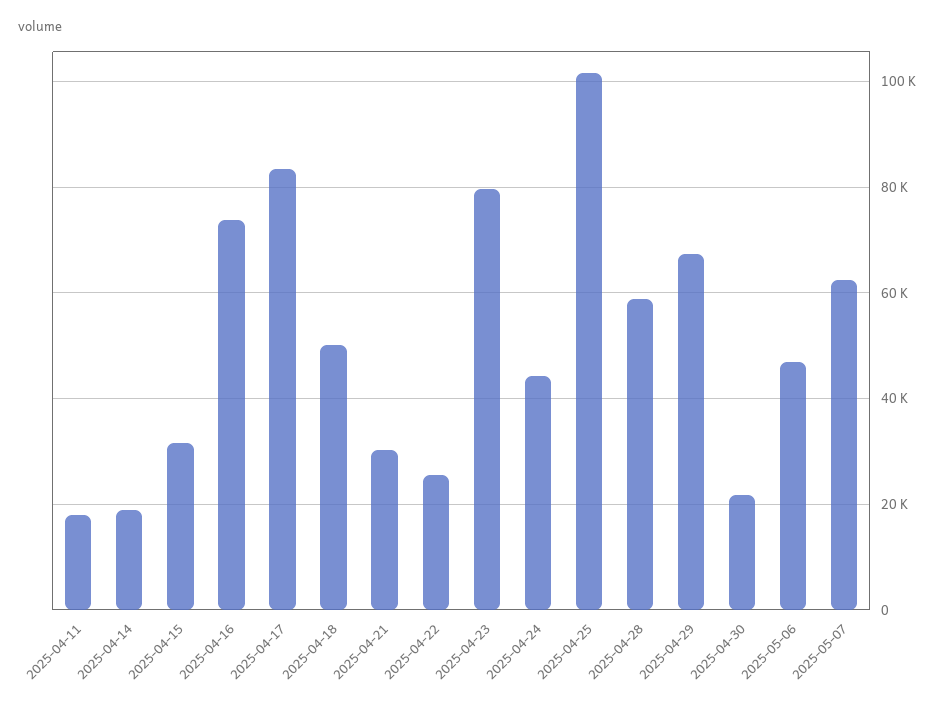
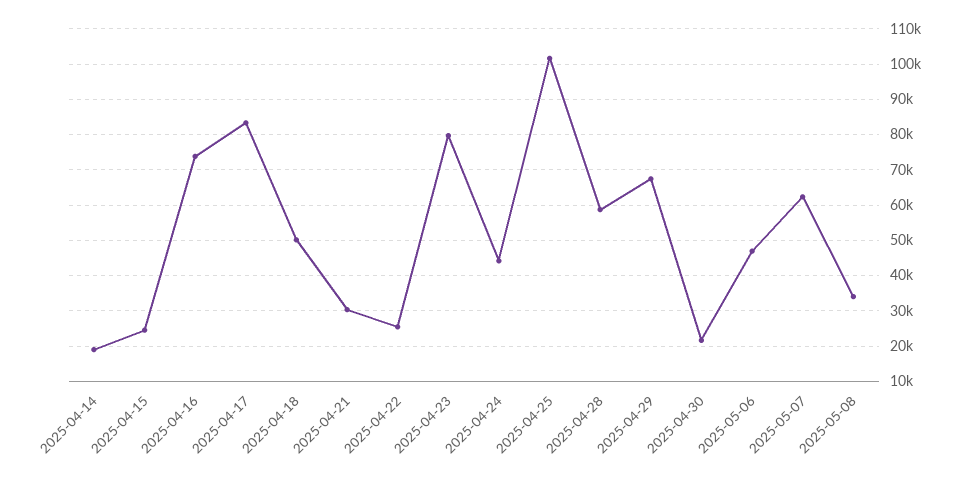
2025-04-11: 18000 -> none
2025-04-15: 32000 -> 24000
2025-05-08: none -> 34000

